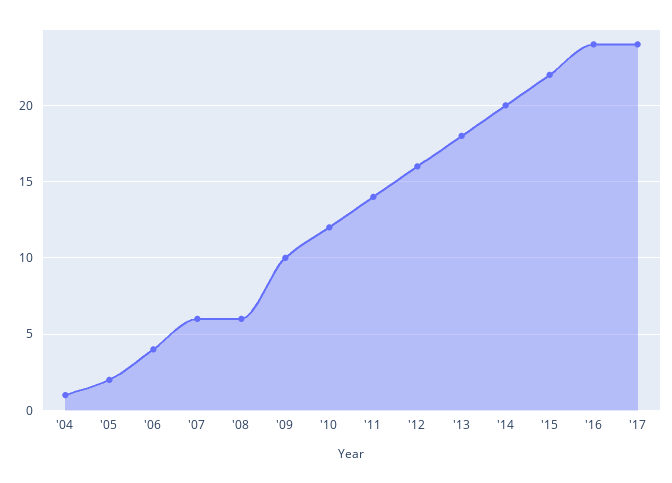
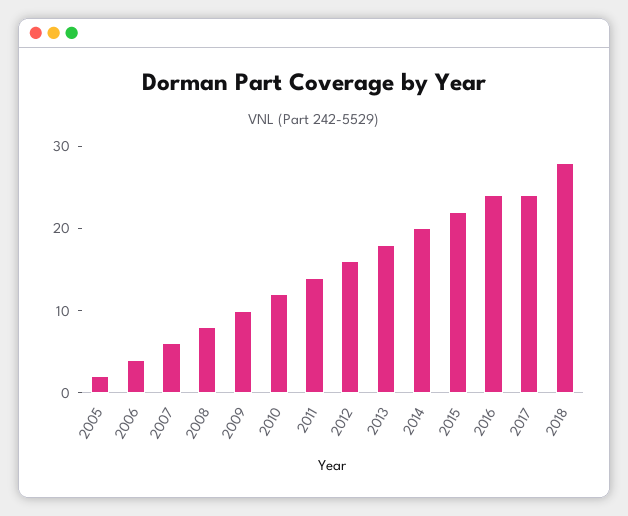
'04: 1 -> none
'08: 6 -> 8
2018: none -> 28

